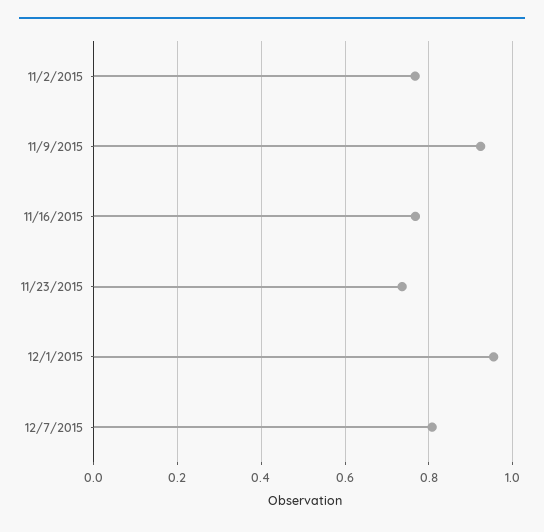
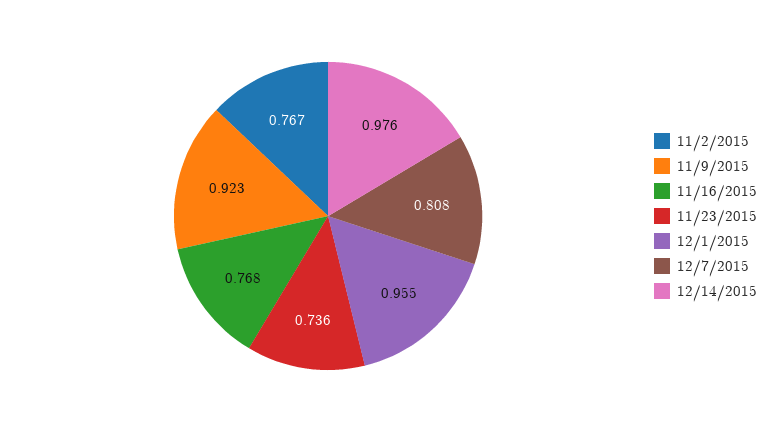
12/14/2015: none -> 0.976

